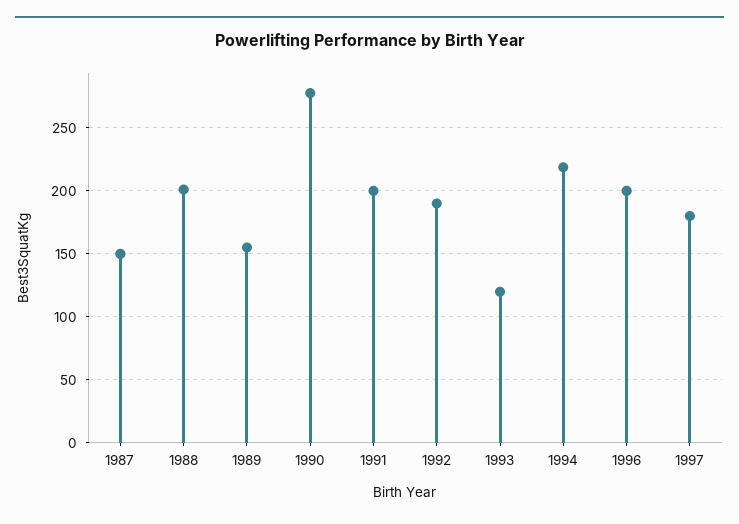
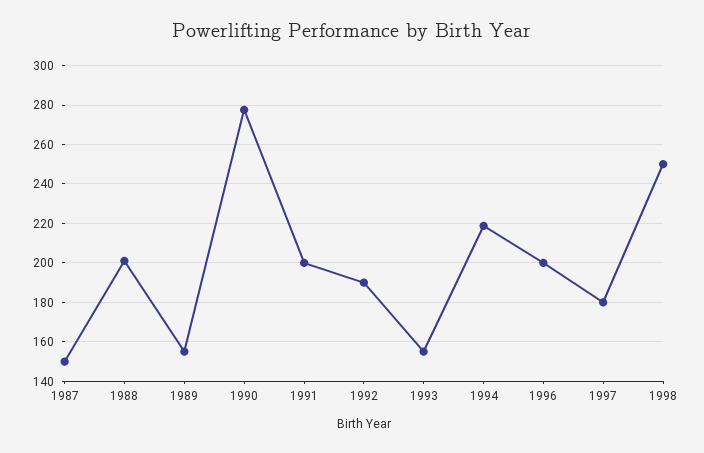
1993: 120 -> 155
1998: none -> 250

